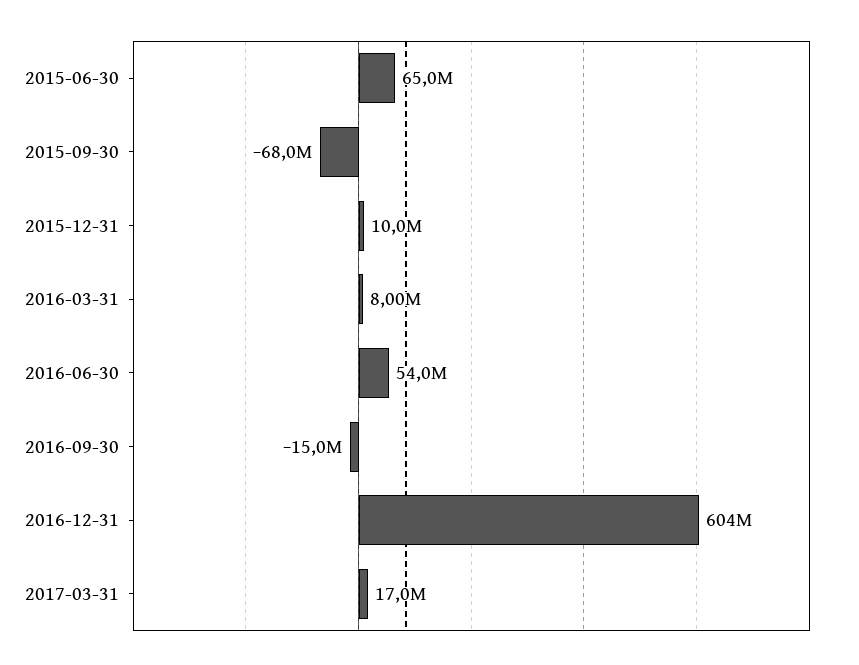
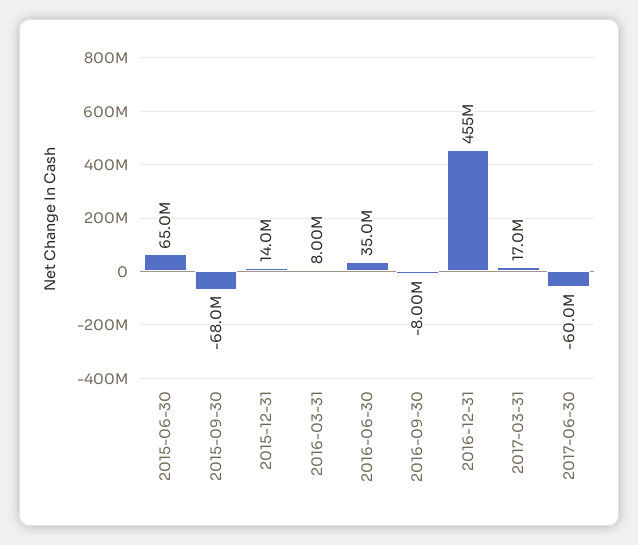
2015-12-31: 10000000 -> 14000000
2016-06-30: 54000000 -> 35000000
2016-09-30: -15000000 -> -8000000
2016-12-31: 604000000 -> 455000000
2017-06-30: none -> -60000000

